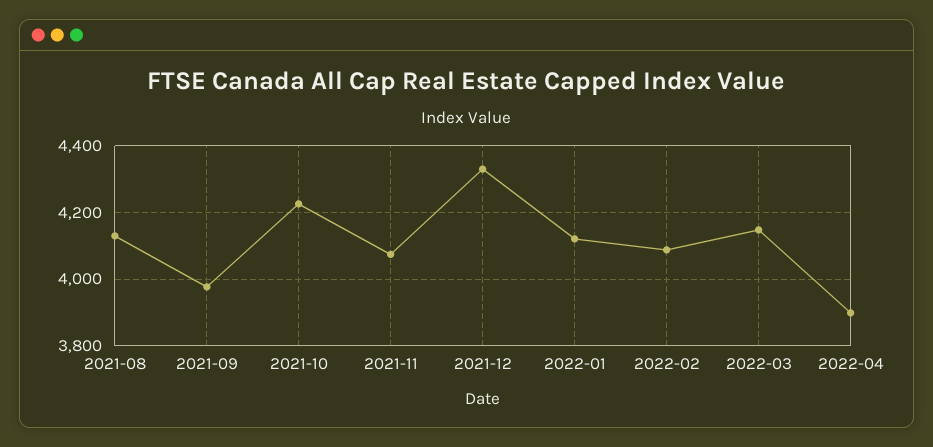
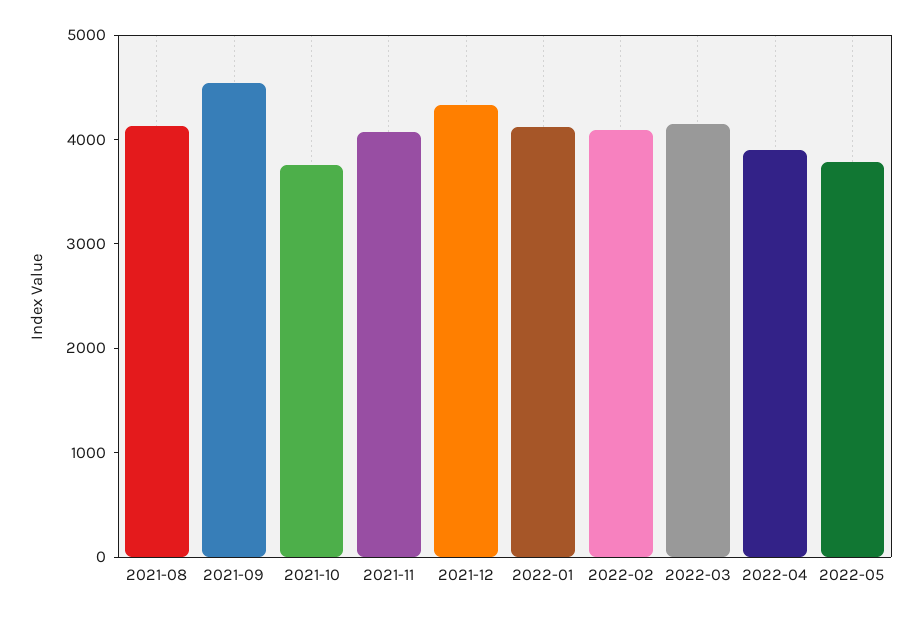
2021-09: 3980 -> 4600
2021-10: 4220 -> 3800
2022-05: none -> 3800

